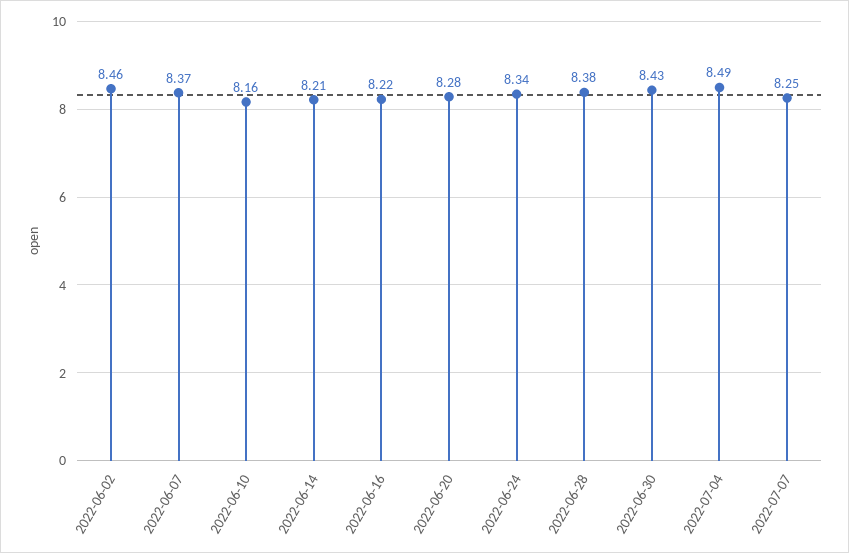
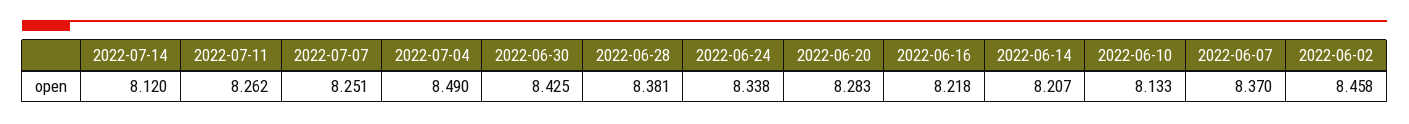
2022-06-10: 8.16 -> 8.133
2022-07-14: none -> 8.12
2022-07-11: none -> 8.262

